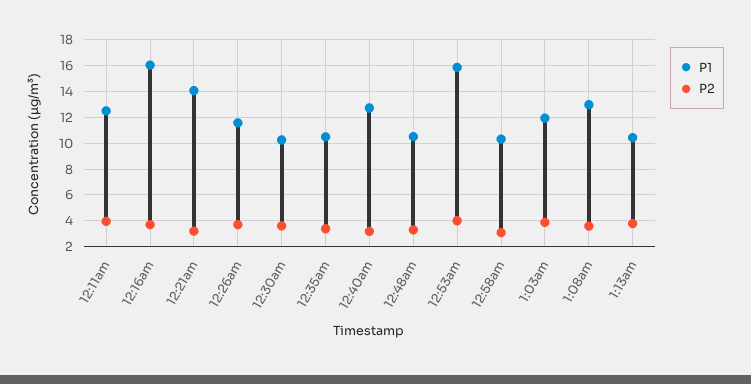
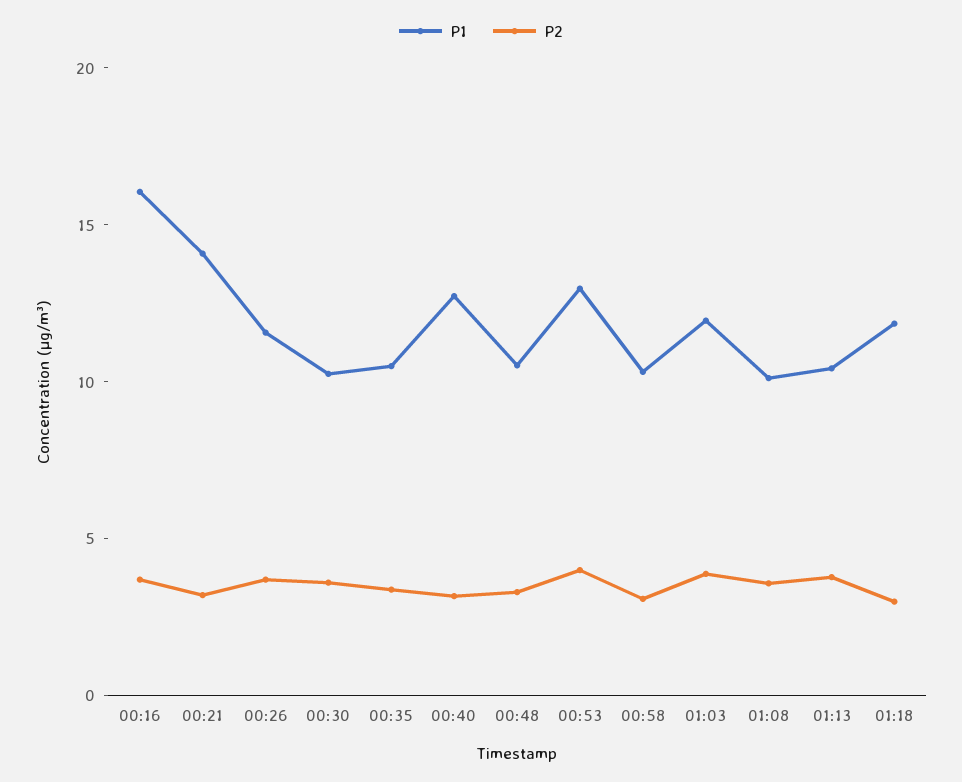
P1, 12:11am: 12.5 -> none
P2, 12:11am: 4 -> none
P1, 12:53am: 16 -> 13
P1, 1:08am: 13 -> 10
P1, 01:18: none -> 12
P2, 01:18: none -> 3

